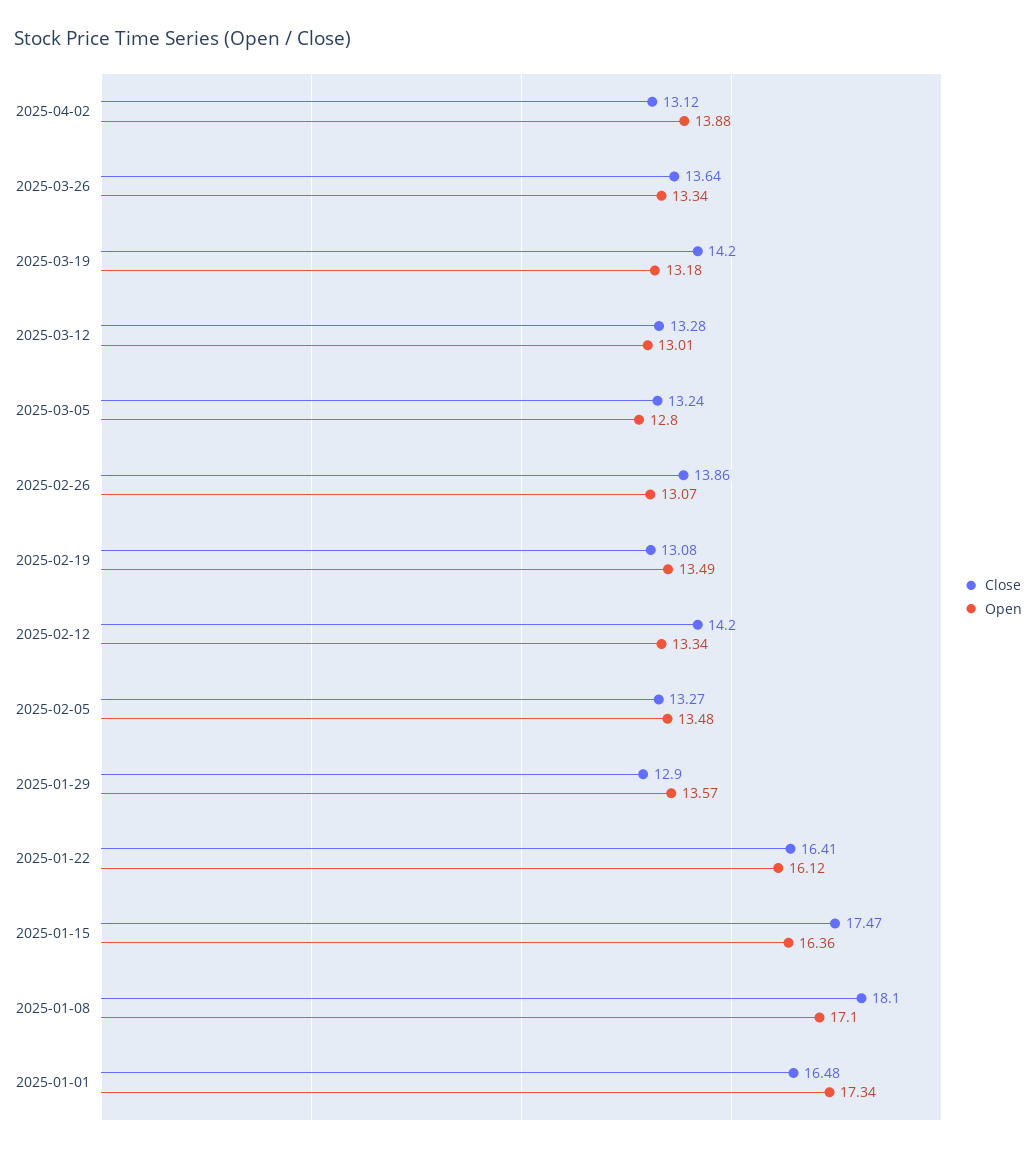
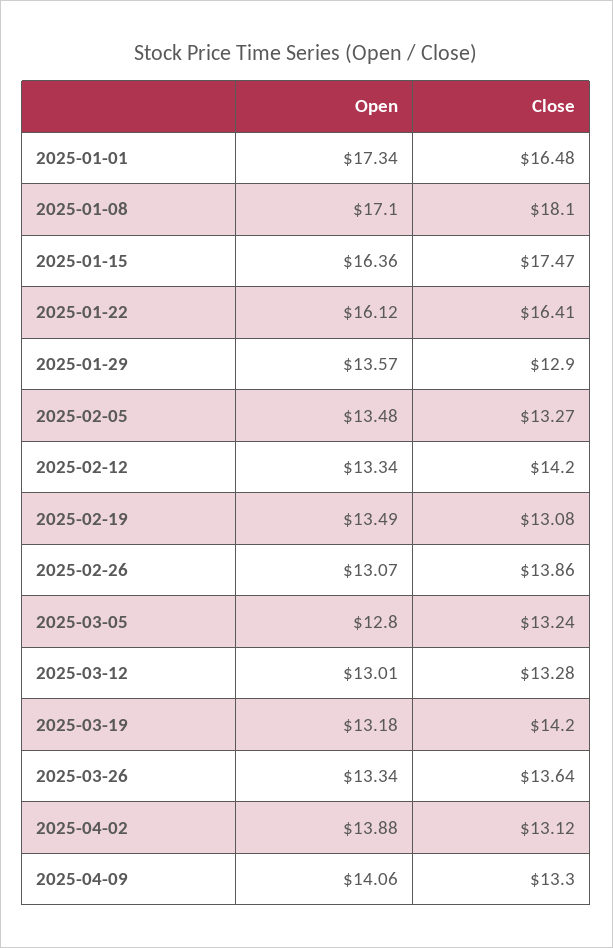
Open, 2025-04-09: none -> 14.06
Close, 2025-04-09: none -> 13.3

